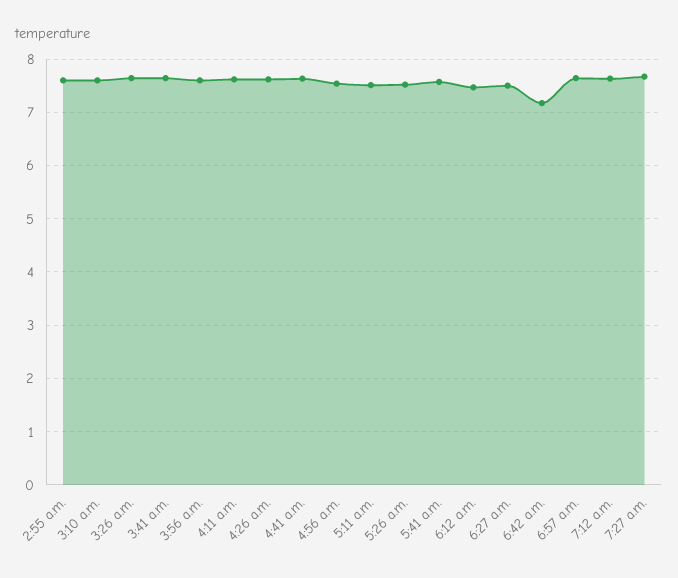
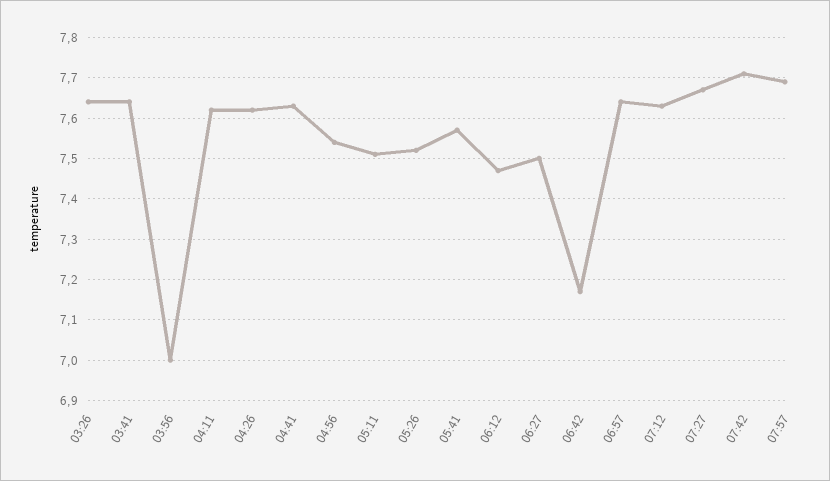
2:55 a.m.: 7.6 -> none
3:10 a.m.: 7.6 -> none
3:56 a.m.: 7.6 -> 7
07:42: none -> 7.7
07:57: none -> 7.7

